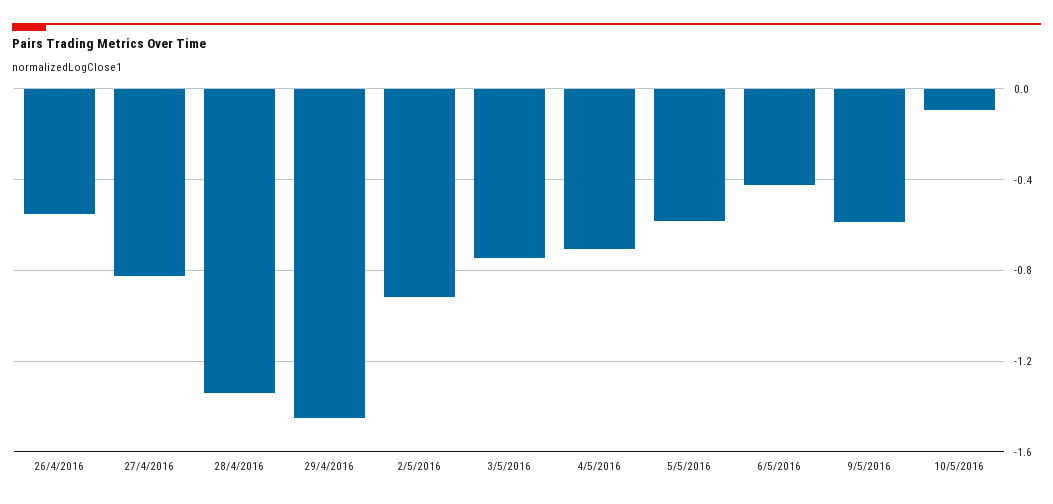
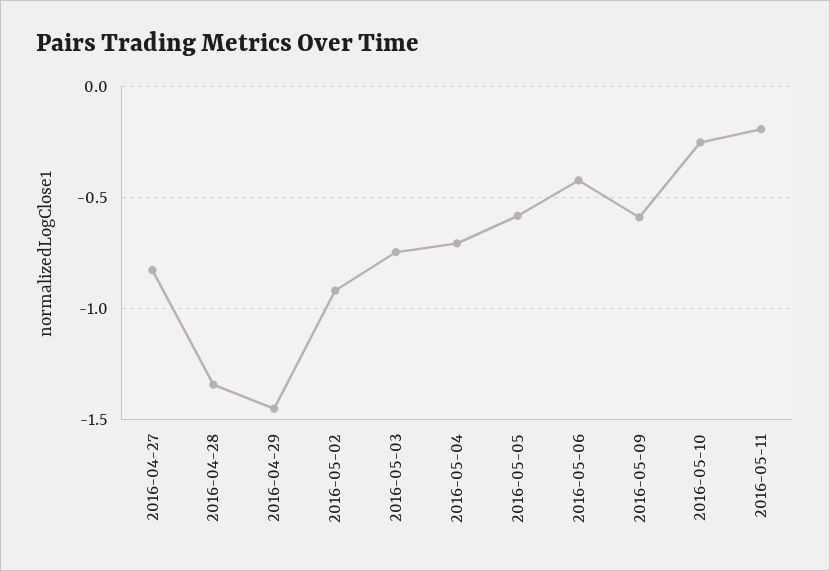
26/4/2016: -0.55 -> none
10/5/2016: -0.1 -> -0.25
2016-05-11: none -> -0.2

